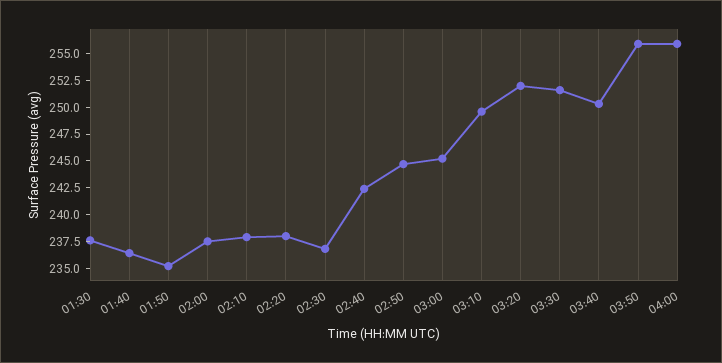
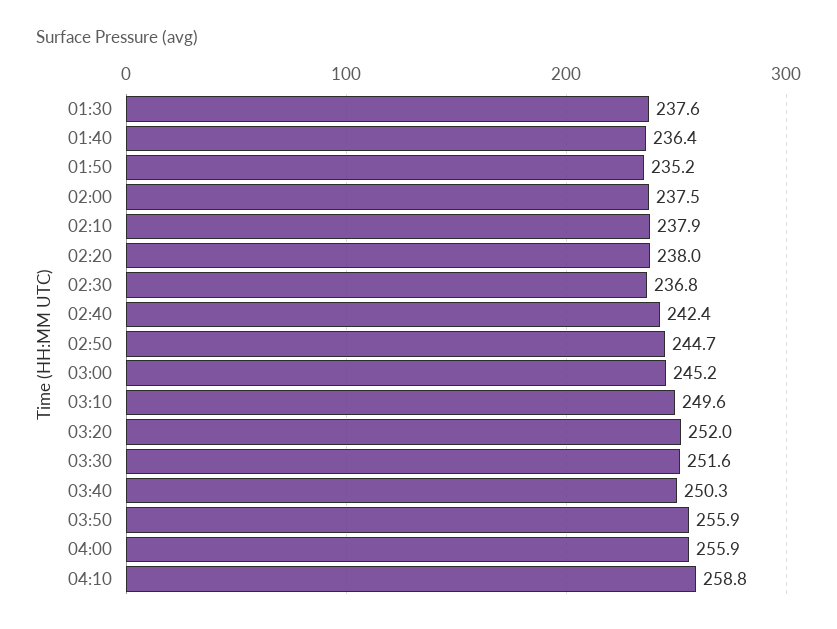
04:10: none -> 258.8

